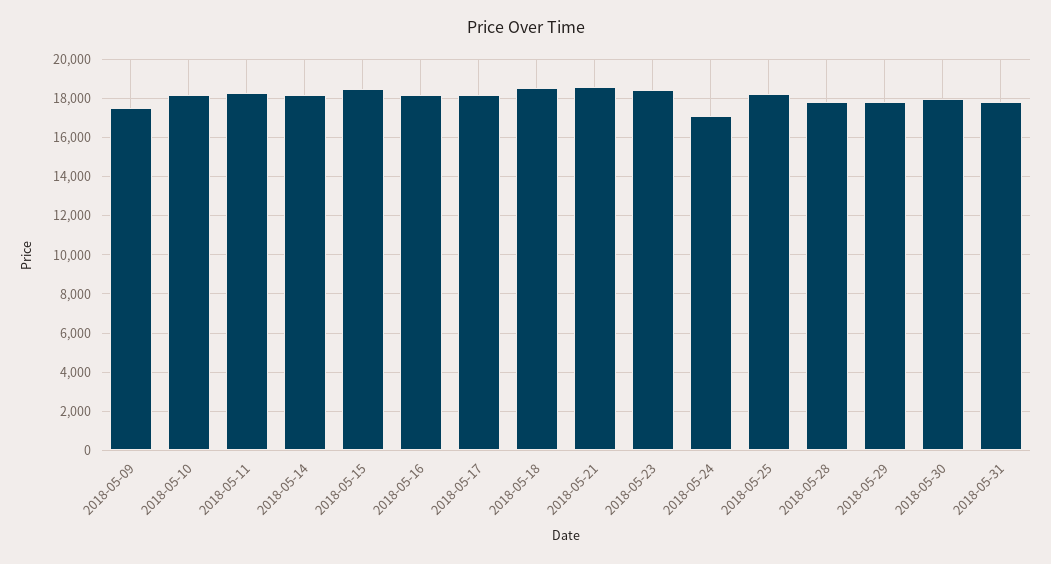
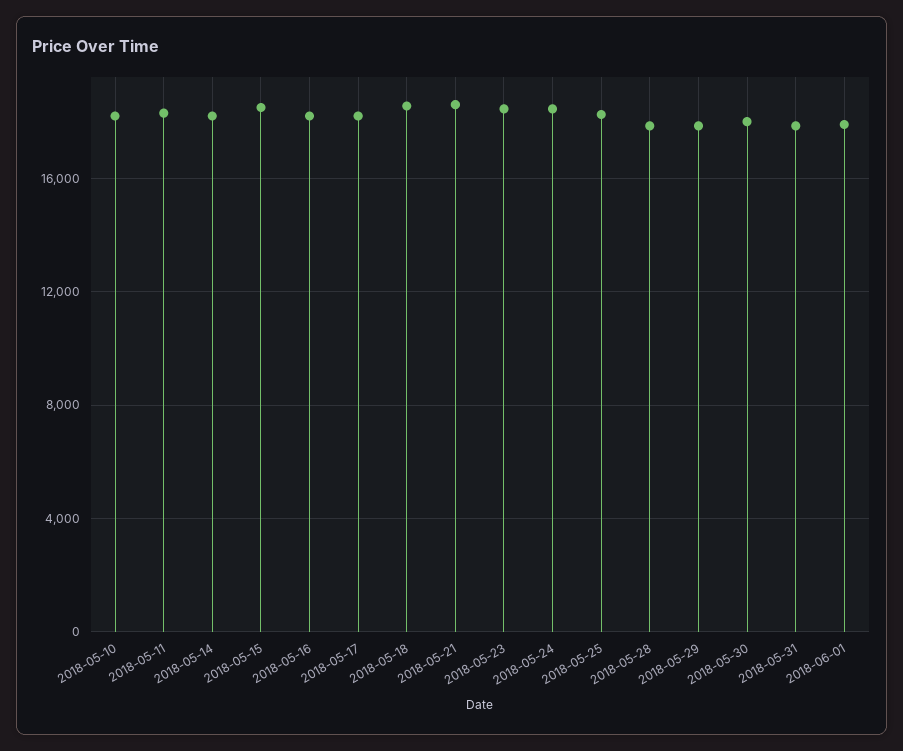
2018-05-09: 17500 -> none
2018-05-24: 17000 -> 18500
2018-06-01: none -> 18000

